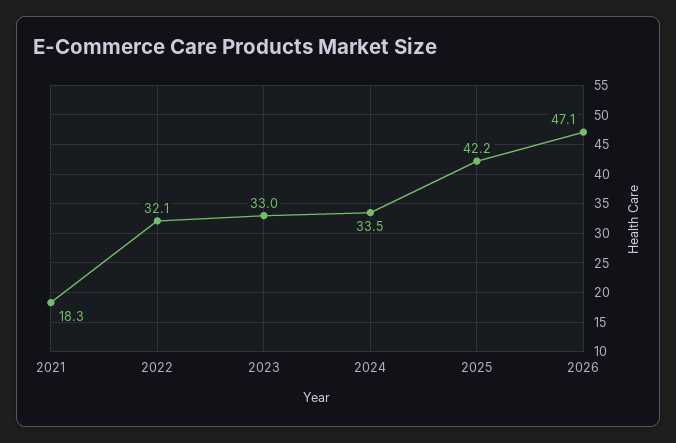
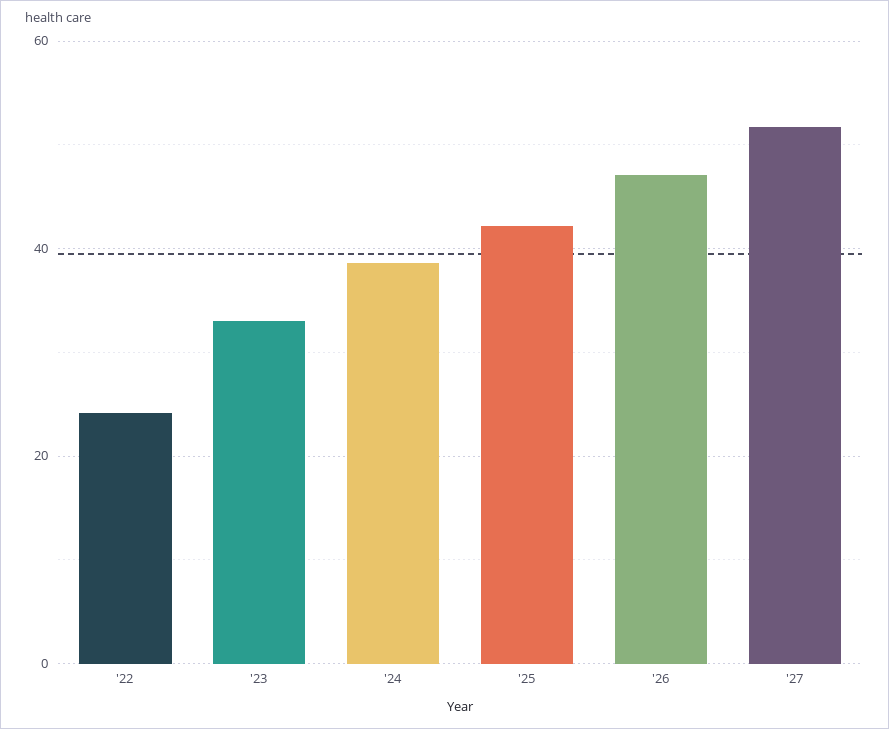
2021: 18.3 -> none
2022: 32.1 -> 24
2024: 33.5 -> 38
'27: none -> 52

